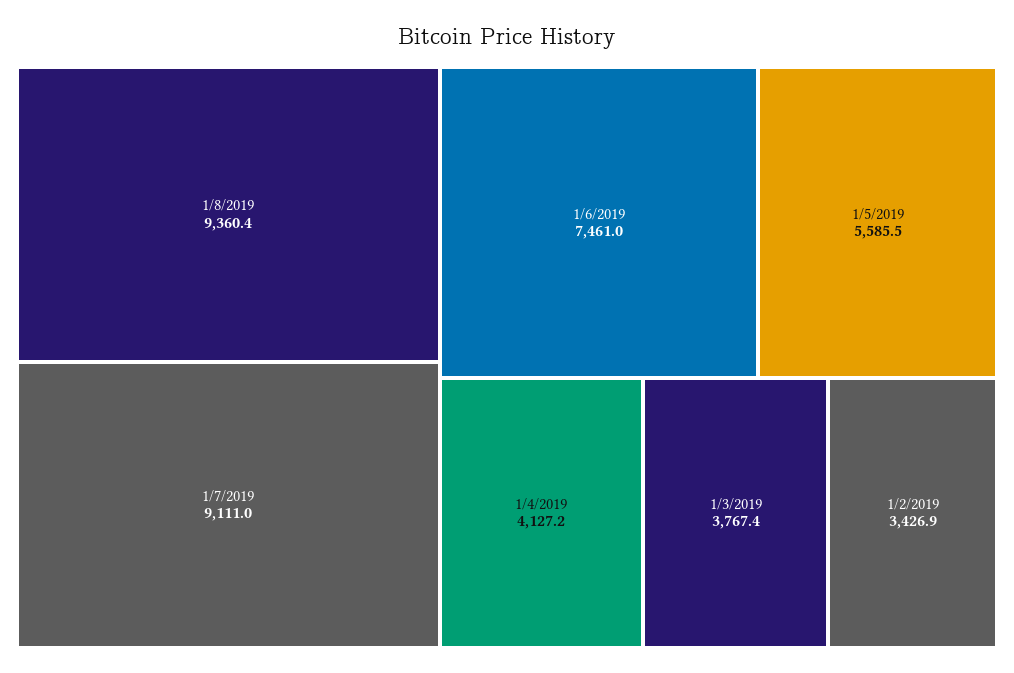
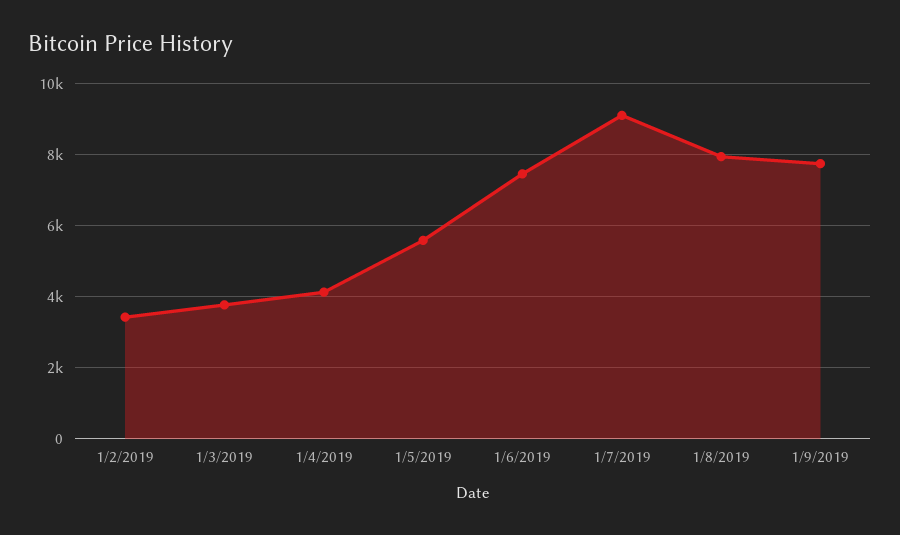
1/8/2019: 9360.4 -> 8000
1/9/2019: none -> 7800

